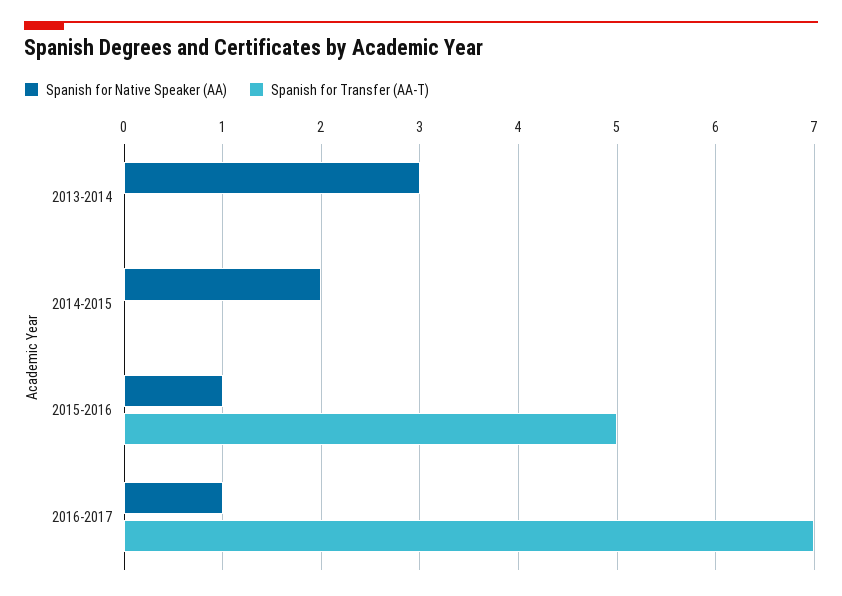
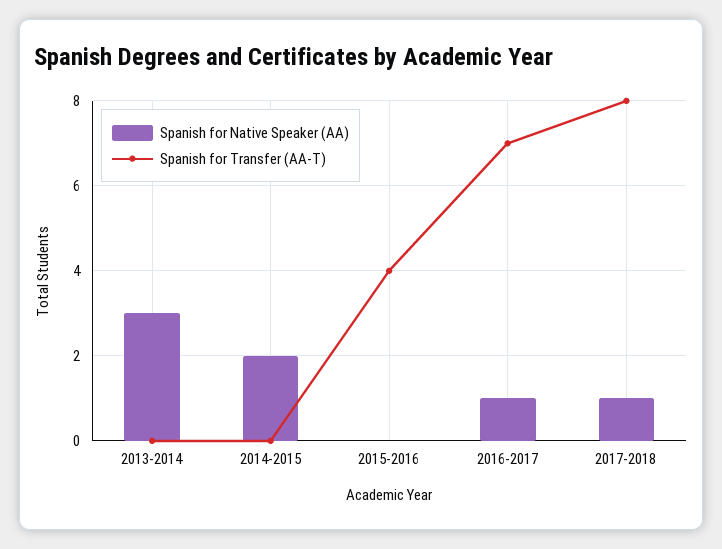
Spanish for Native Speaker (AA), 2015-2016: 1 -> 0
Spanish for Transfer (AA-T), 2015-2016: 5 -> 4
Spanish for Native Speaker (AA), 2017-2018: none -> 1
Spanish for Transfer (AA-T), 2017-2018: none -> 8

